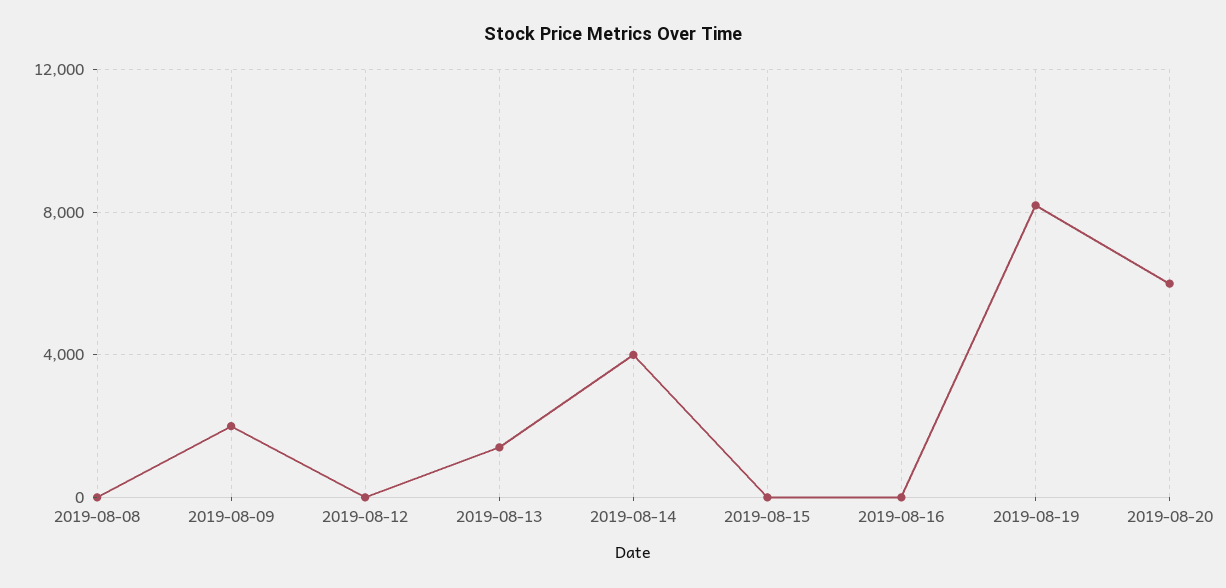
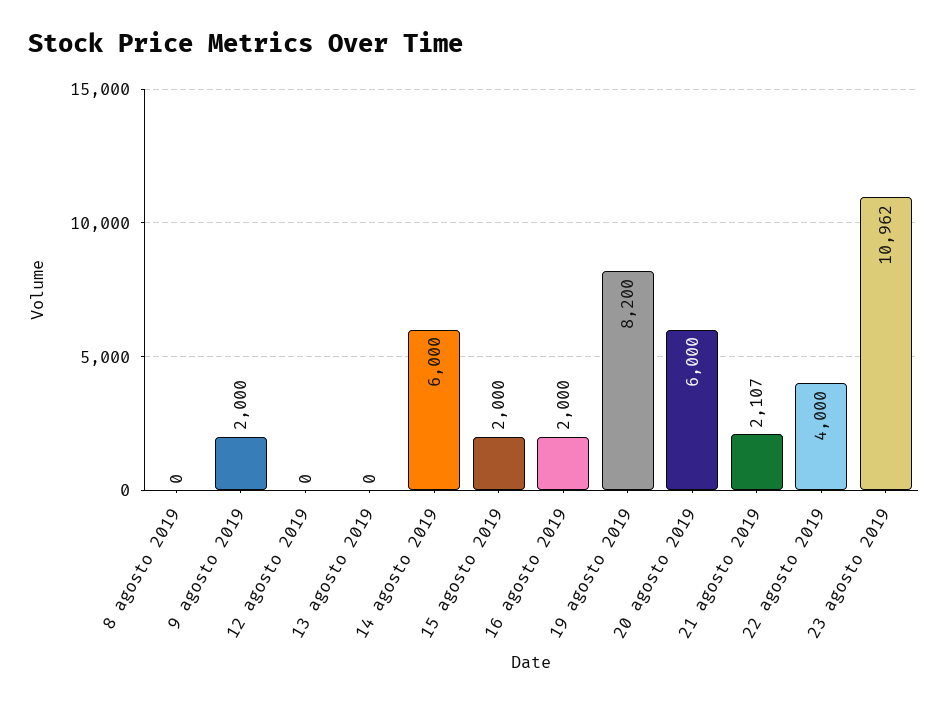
2019-08-13: 1500 -> 0
2019-08-14: 4000 -> 6000
2019-08-15: 0 -> 2000
2019-08-16: 0 -> 2000
21 agosto 2019: none -> 2107
22 agosto 2019: none -> 4000
23 agosto 2019: none -> 10962

